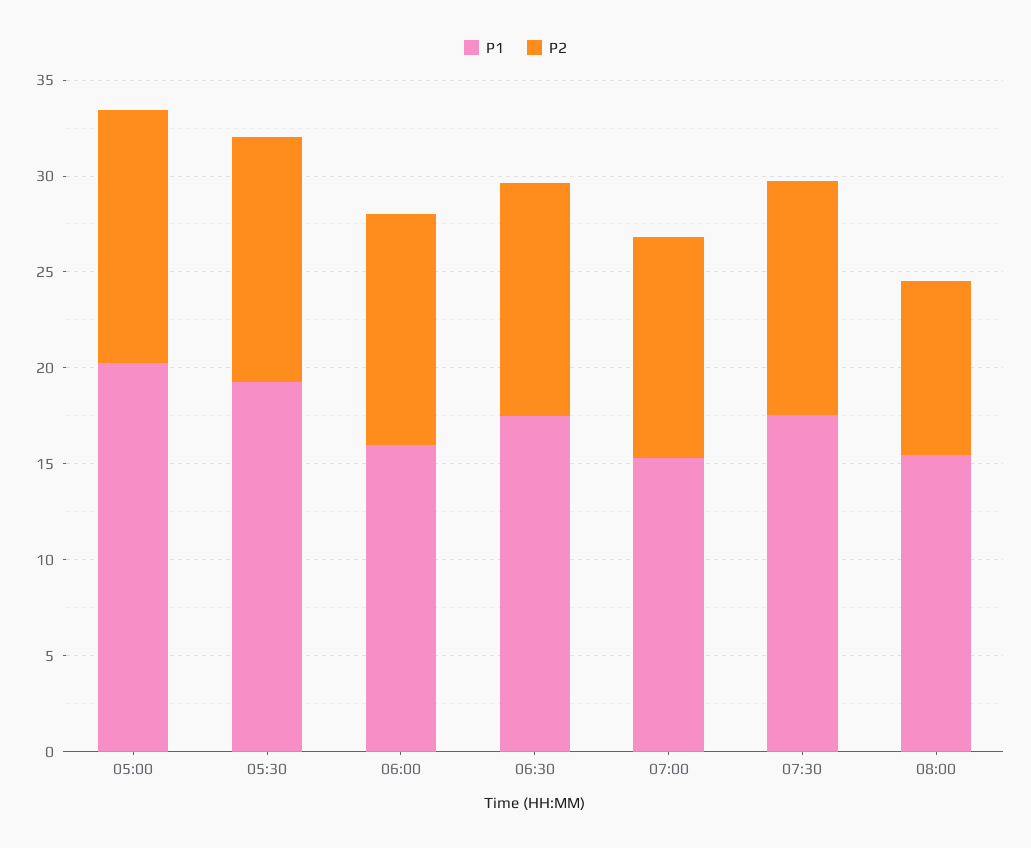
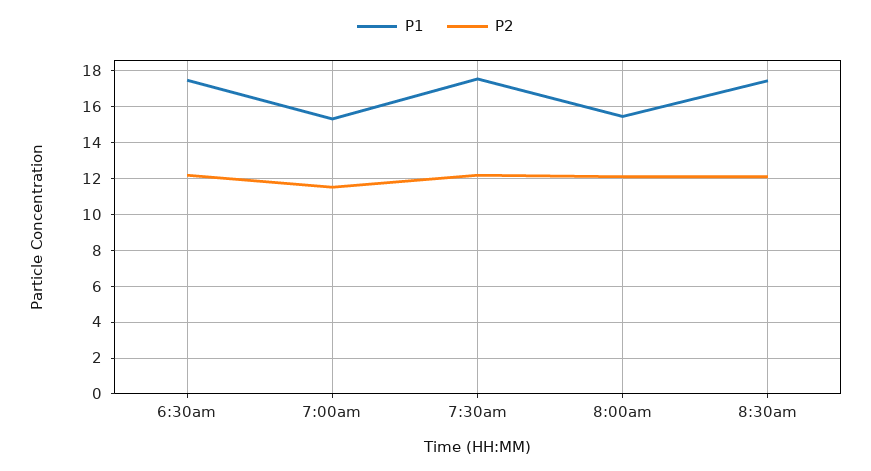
P1, 05:00: 20 -> none
P2, 05:00: 13 -> none
P1, 05:30: 19 -> none
P2, 05:30: 13 -> none
P1, 06:00: 16 -> none
P2, 06:00: 12 -> none
P2, 08:00: 9 -> 12
P1, 8:30am: none -> 17.5
P2, 8:30am: none -> 12

